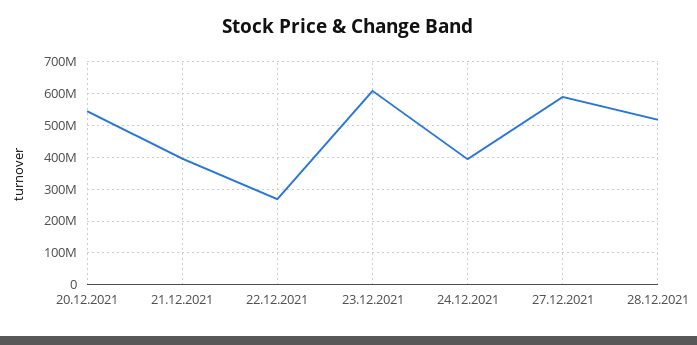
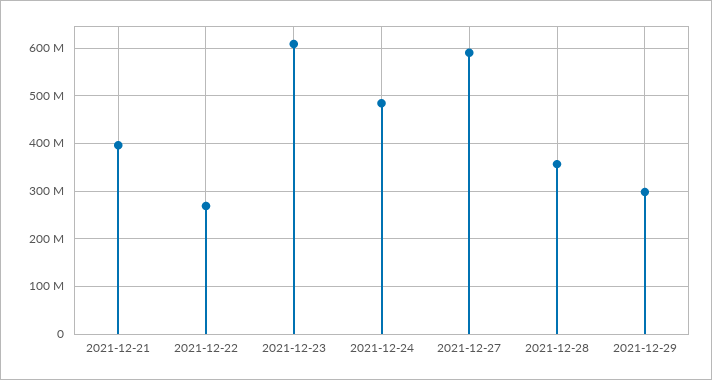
20.12.2021: 540000000 -> none
24.12.2021: 400000000 -> 480000000
28.12.2021: 520000000 -> 360000000
2021-12-29: none -> 300000000

